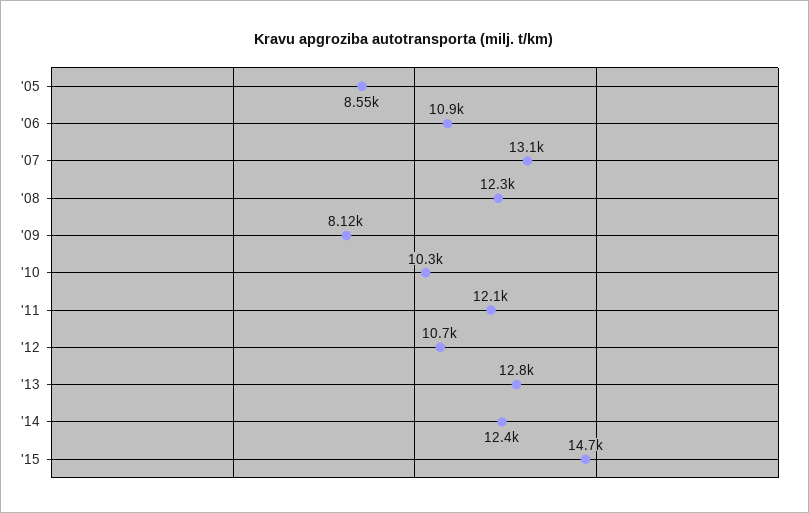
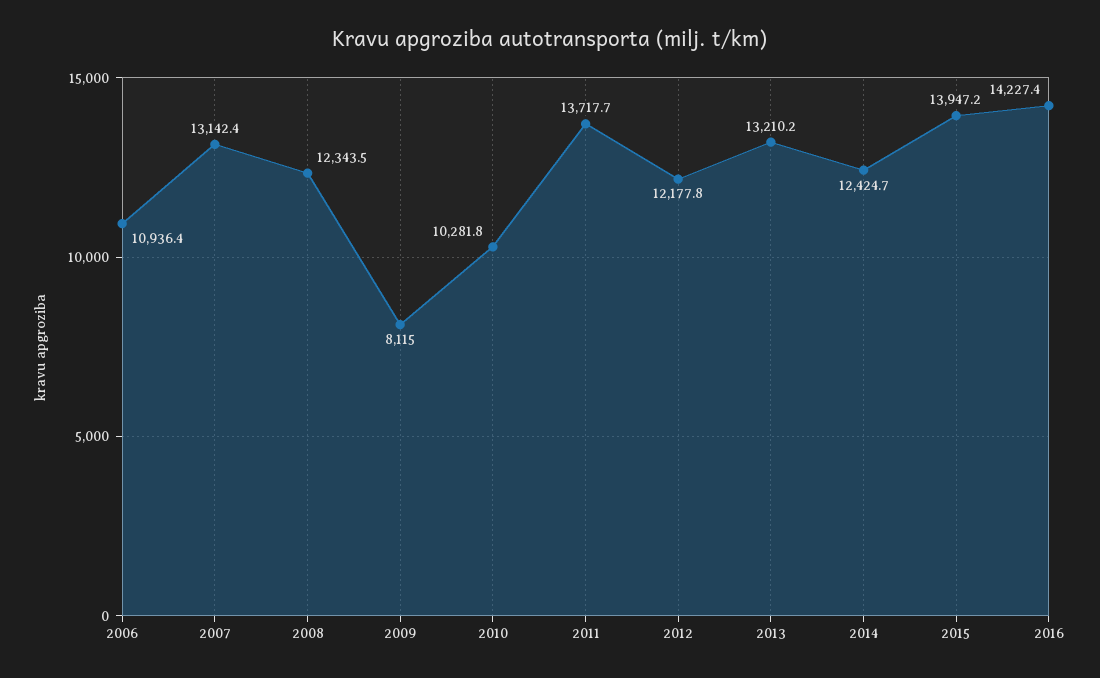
'05: 8550 -> none
'11: 12100 -> 13717.7
'12: 10700 -> 12177.8
'13: 12800 -> 13210.2
'15: 14700 -> 13947.2
2016: none -> 14227.4

